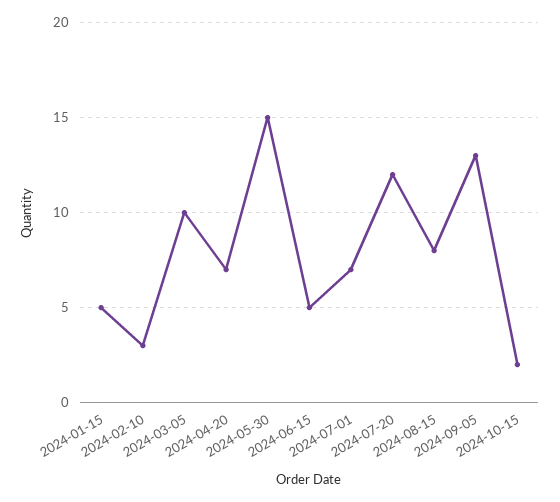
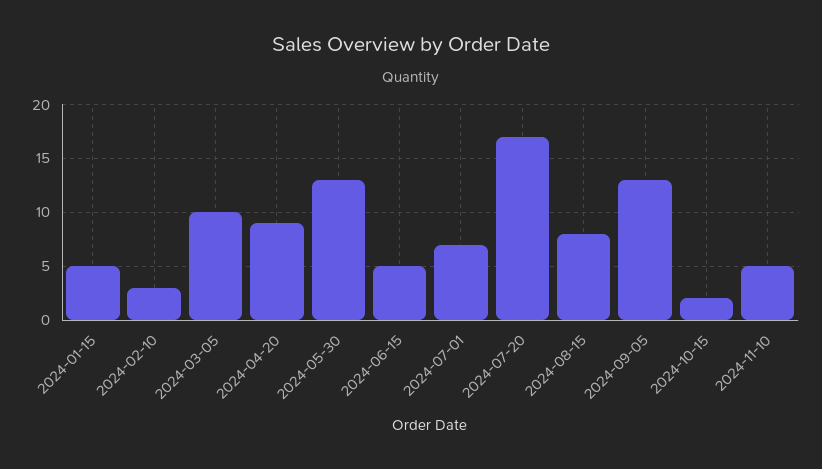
2024-04-20: 7 -> 9
2024-05-30: 15 -> 13
2024-07-20: 12 -> 17
2024-11-10: none -> 5

